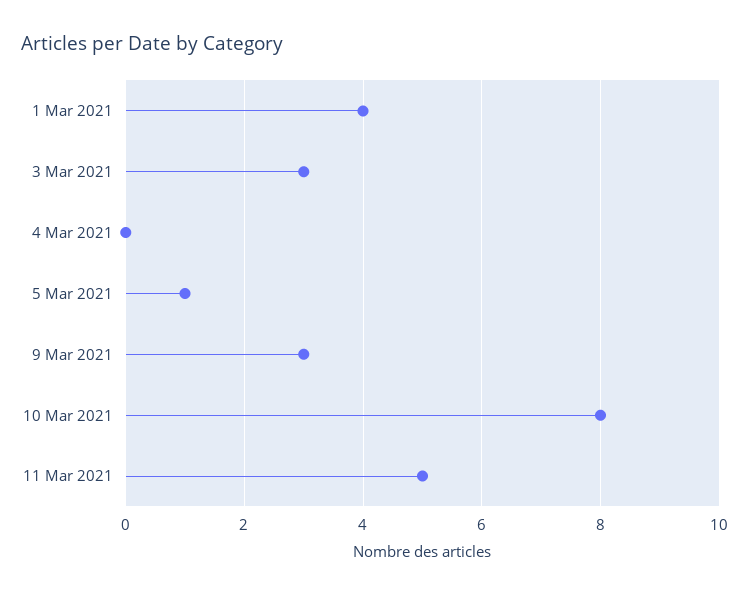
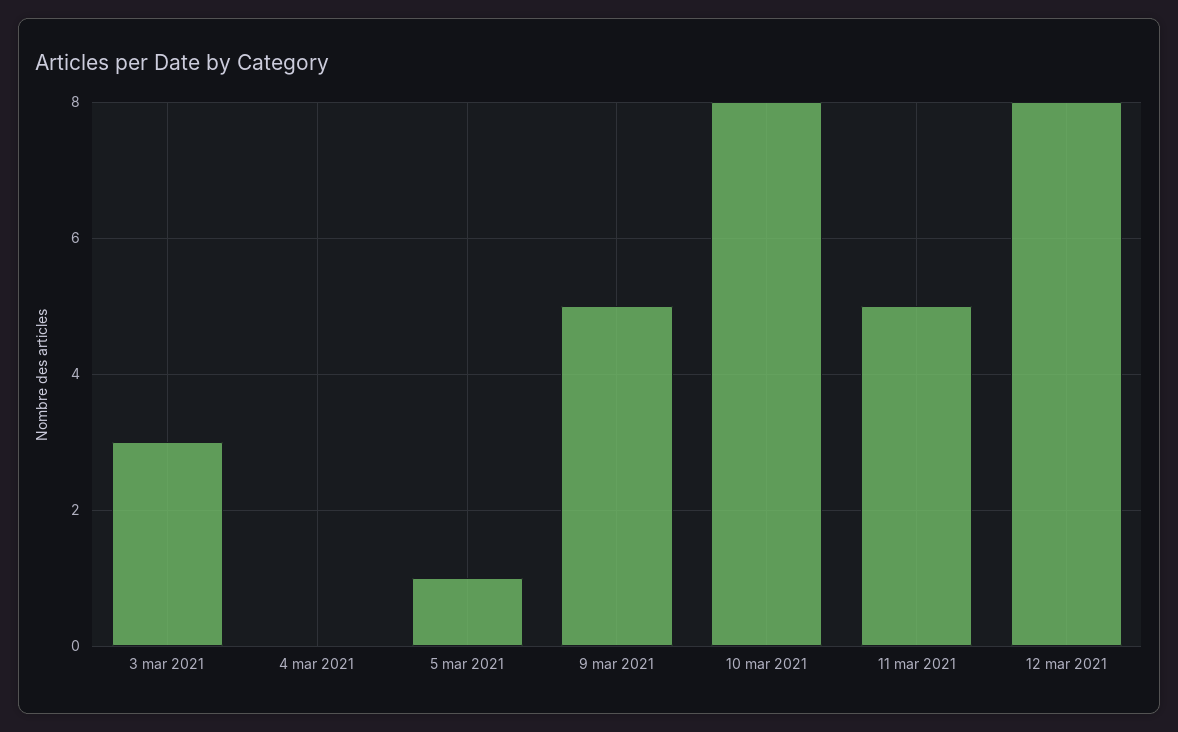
1 Mar 2021: 4 -> none
9 Mar 2021: 3 -> 5
12 mar 2021: none -> 8

